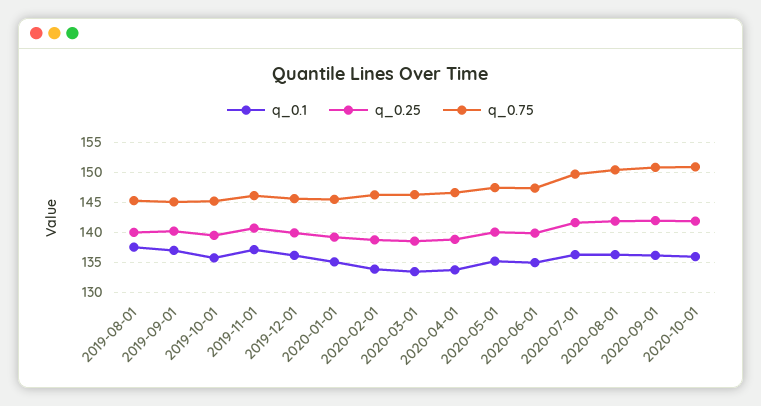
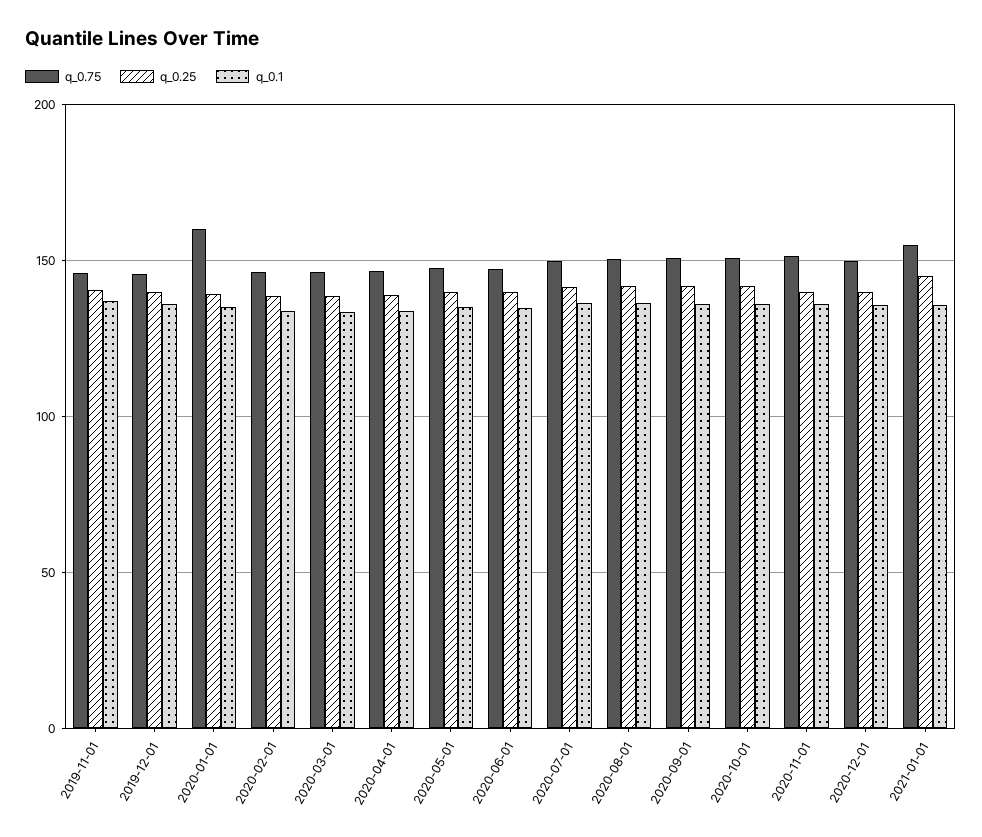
q_0.1, 2019-08-01: 137.5 -> none
q_0.25, 2019-08-01: 140 -> none
q_0.75, 2019-08-01: 145 -> none
q_0.1, 2019-09-01: 137.5 -> none
q_0.25, 2019-09-01: 140 -> none
q_0.75, 2019-09-01: 145 -> none
q_0.1, 2019-10-01: 135 -> none
q_0.25, 2019-10-01: 140 -> none
q_0.75, 2019-10-01: 145 -> none
q_0.75, 2020-01-01: 145 -> 160
q_0.75, 2020-11-01: none -> 150
q_0.25, 2020-11-01: none -> 140
q_0.1, 2020-11-01: none -> 135
q_0.75, 2020-12-01: none -> 150
q_0.25, 2020-12-01: none -> 140
q_0.1, 2020-12-01: none -> 135
q_0.75, 2021-01-01: none -> 155
q_0.25, 2021-01-01: none -> 145
q_0.1, 2021-01-01: none -> 135

